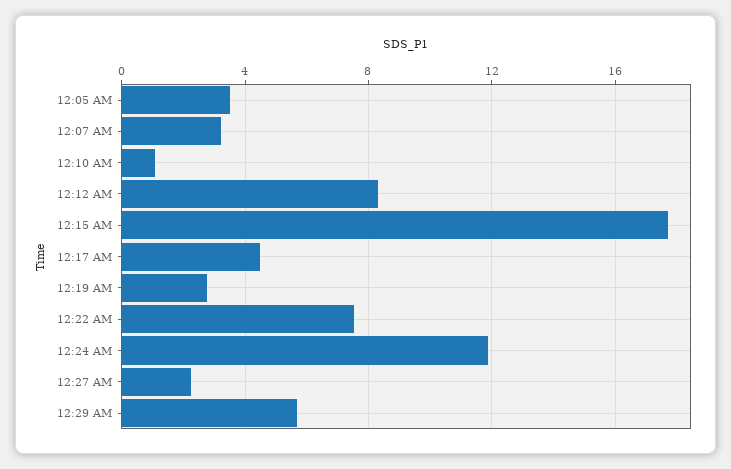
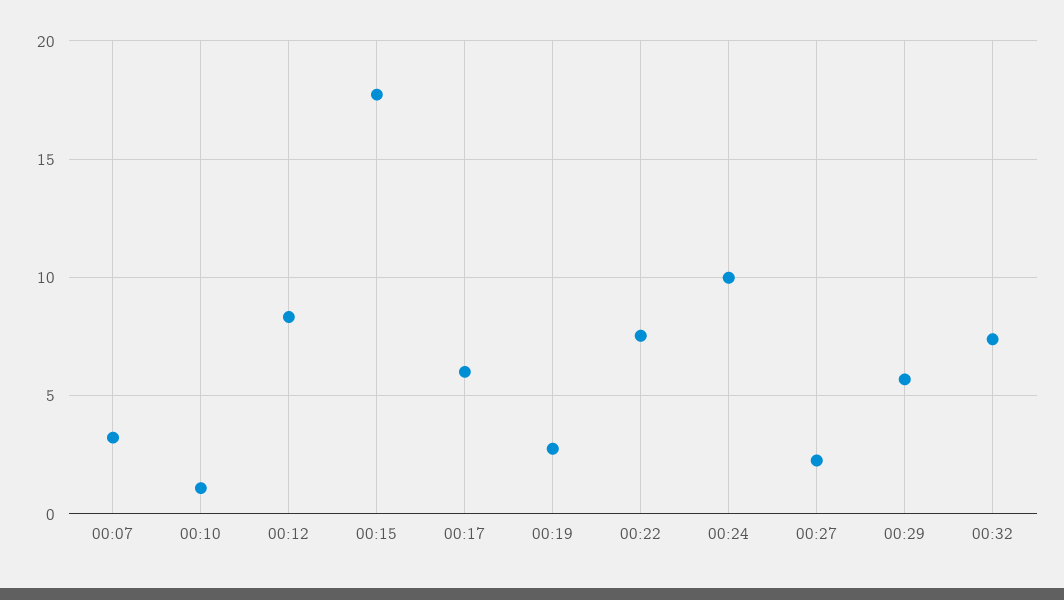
12:05 AM: 3.5 -> none
12:17 AM: 4.5 -> 6
12:24 AM: 12 -> 10
00:32: none -> 7.5

